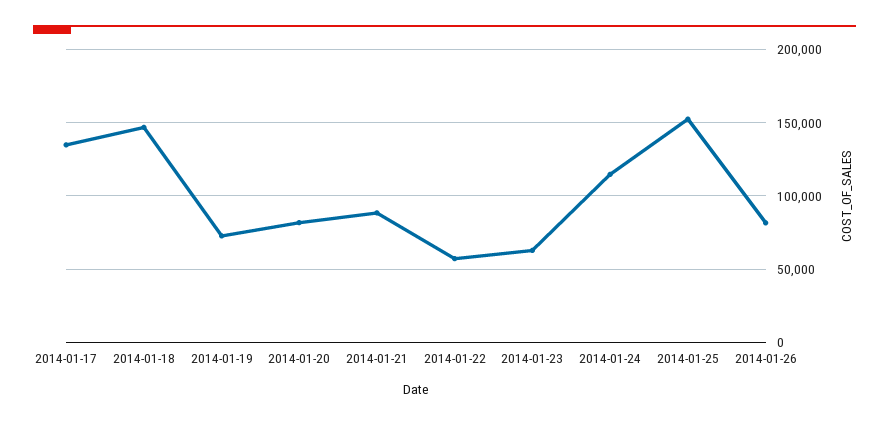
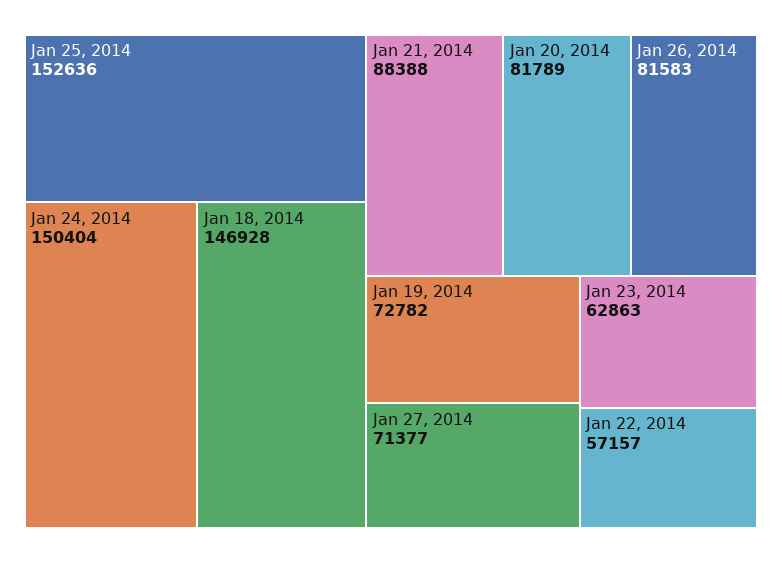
2014-01-17: 135000 -> none
2014-01-24: 115000 -> 150404
Jan 27, 2014: none -> 71377

